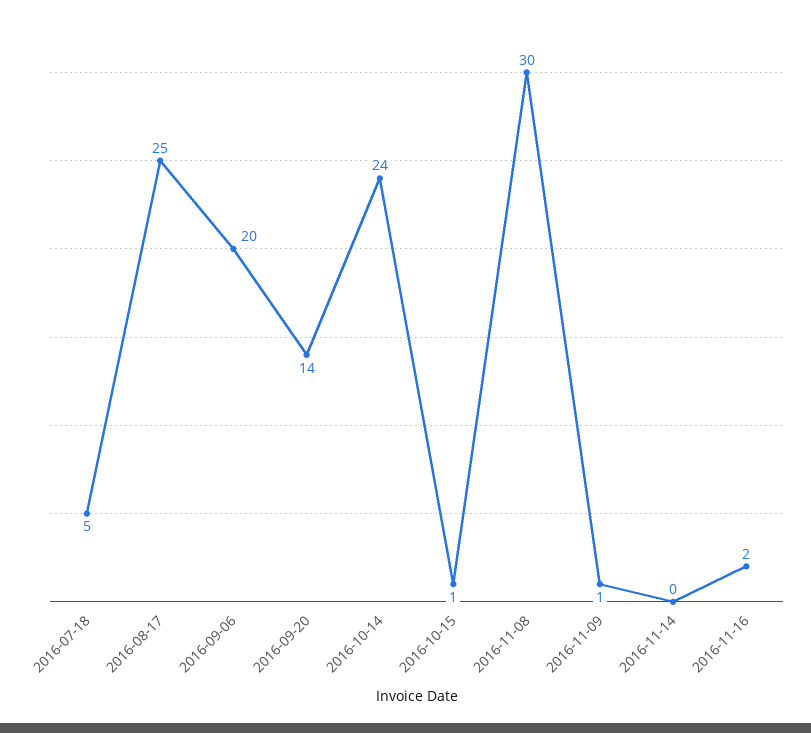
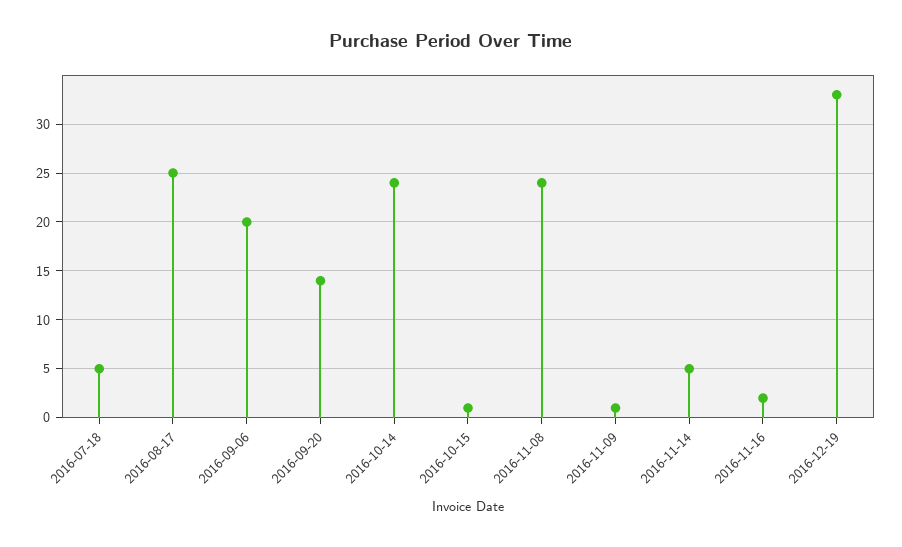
2016-11-08: 30 -> 24
2016-11-14: 0 -> 5
2016-12-19: none -> 33

